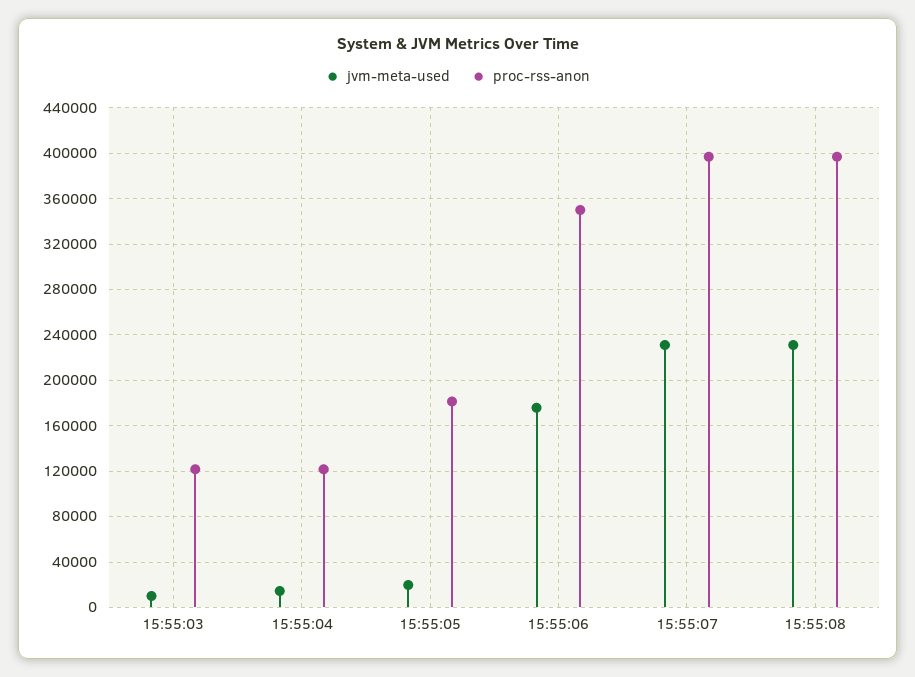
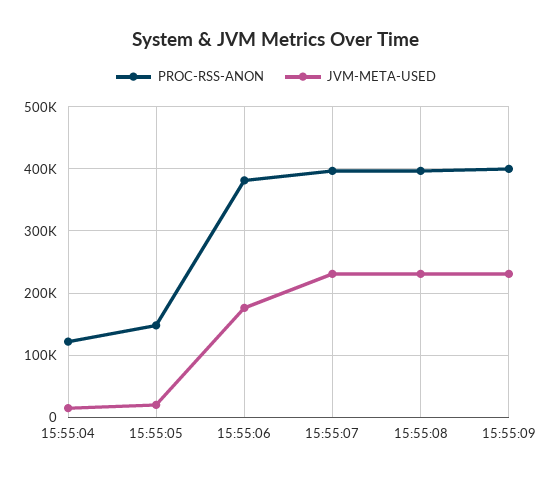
jvm-meta-used, 15:55:03: 10000 -> none
proc-rss-anon, 15:55:03: 120000 -> none
proc-rss-anon, 15:55:05: 180000 -> 150000
proc-rss-anon, 15:55:06: 350000 -> 380000
proc-rss-anon, 15:55:09: none -> 400000
jvm-meta-used, 15:55:09: none -> 230000

